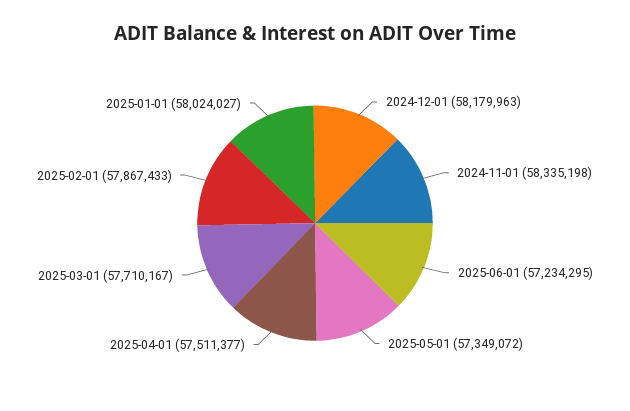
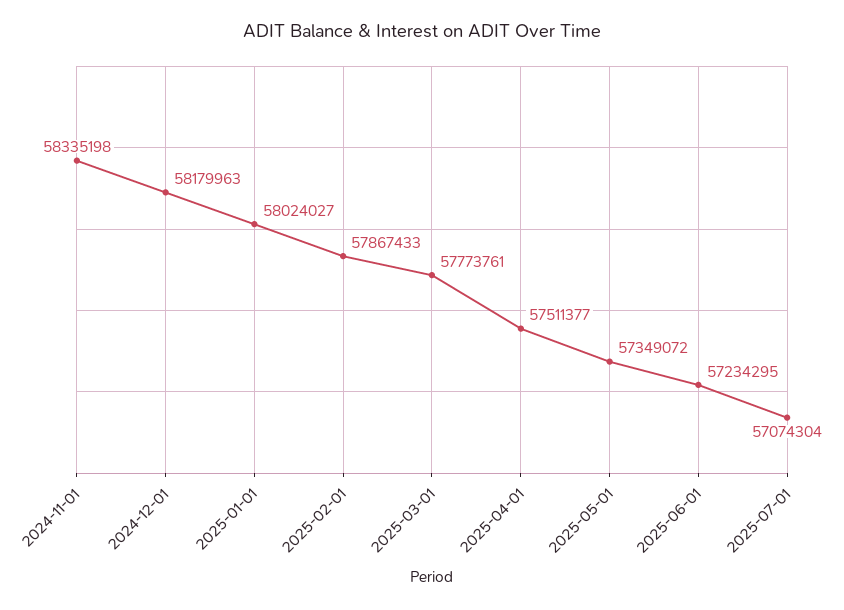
2025-03-01: 57710167 -> 57773761
2025-07-01: none -> 57074304

